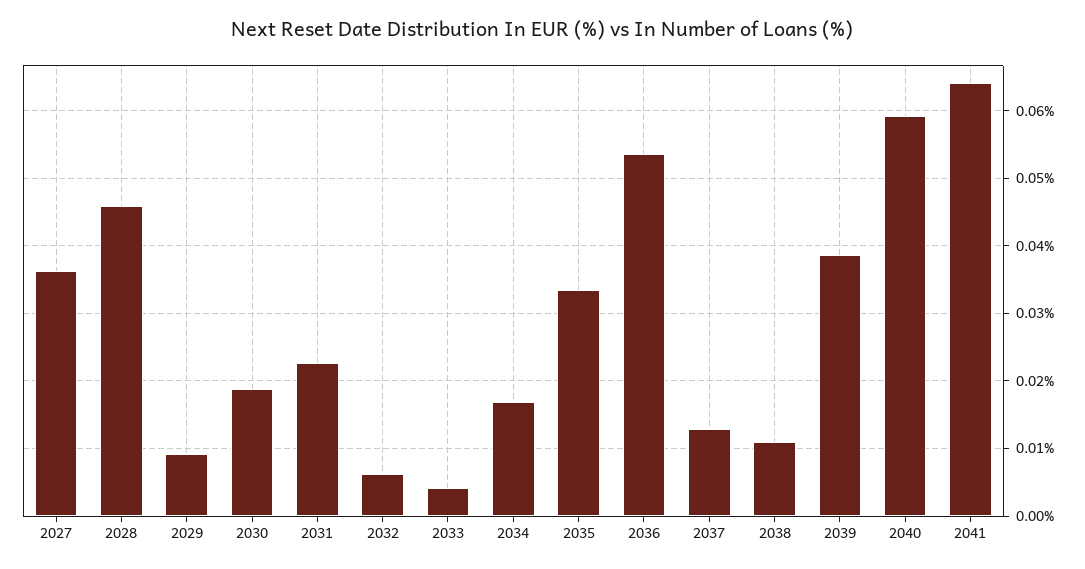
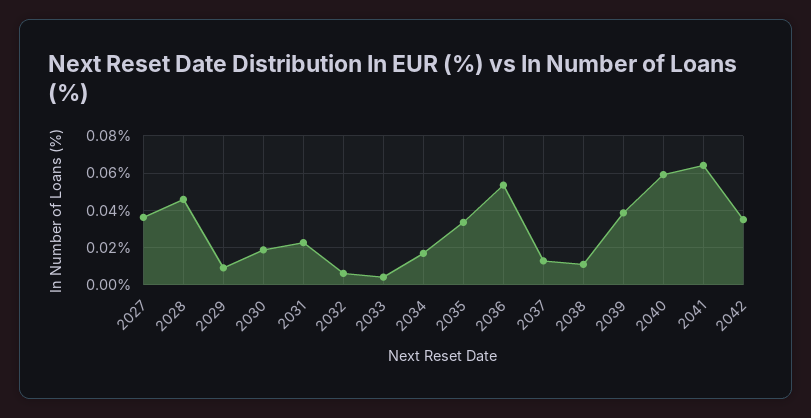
2042: none -> 0.035

